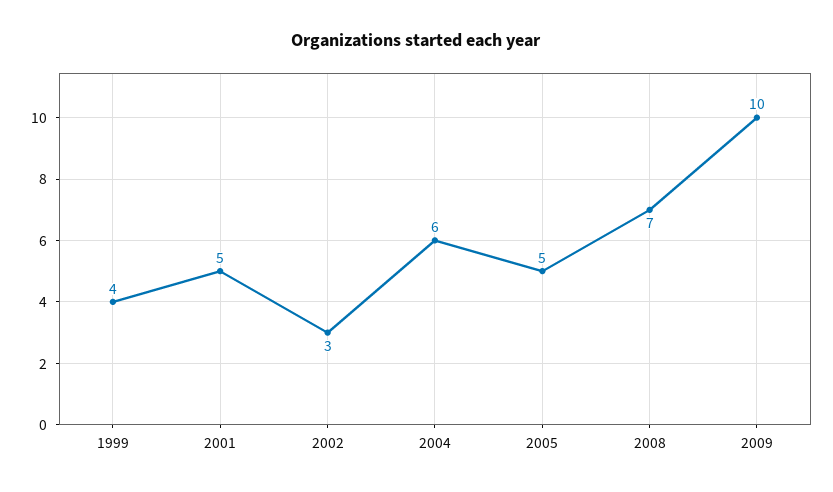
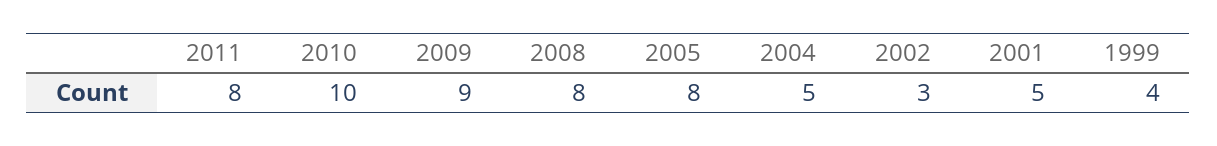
2004: 6 -> 5
2005: 5 -> 8
2008: 7 -> 8
2009: 10 -> 9
2011: none -> 8
2010: none -> 10

